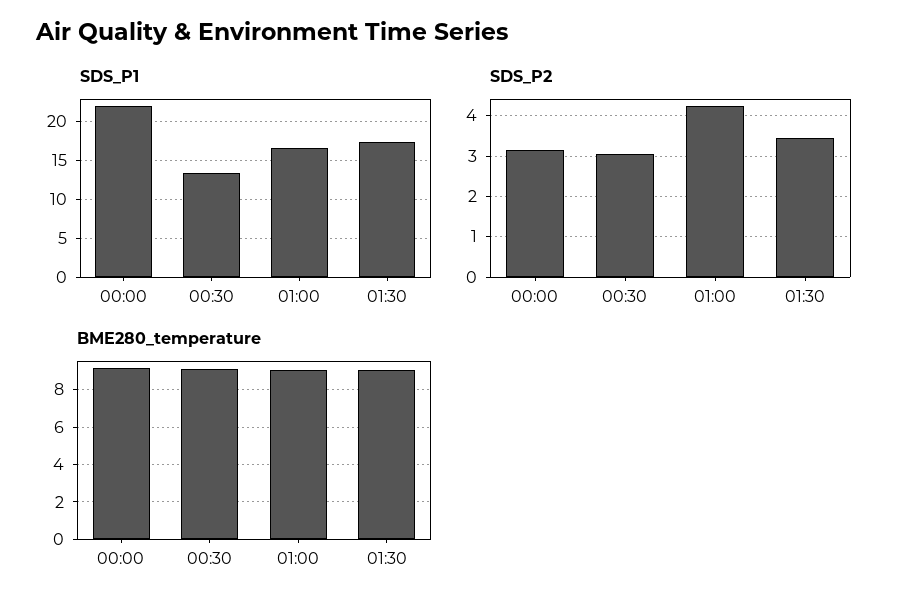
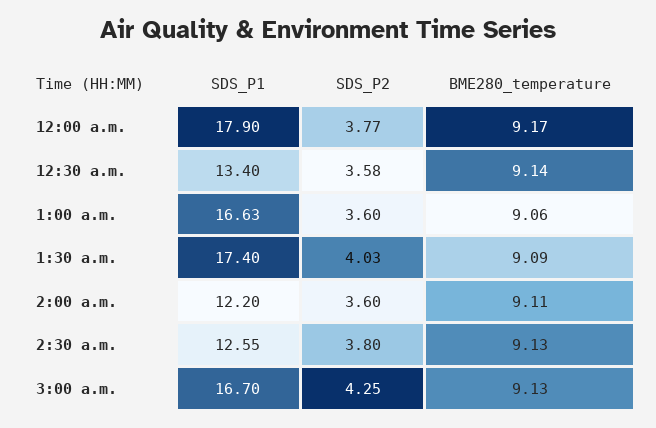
SDS_P1, 00:00: 22 -> 17.9
SDS_P2, 00:00: 3.2 -> 3.77
SDS_P2, 00:30: 3 -> 3.58
SDS_P2, 01:00: 4.2 -> 3.6
SDS_P2, 01:30: 3.4 -> 4.03
SDS_P1, 2:00 a.m.: none -> 12.2
SDS_P2, 2:00 a.m.: none -> 3.6
BME280_temperature, 2:00 a.m.: none -> 9.11
SDS_P1, 2:30 a.m.: none -> 12.55
SDS_P2, 2:30 a.m.: none -> 3.8
BME280_temperature, 2:30 a.m.: none -> 9.13
SDS_P1, 3:00 a.m.: none -> 16.7
SDS_P2, 3:00 a.m.: none -> 4.25
BME280_temperature, 3:00 a.m.: none -> 9.13

